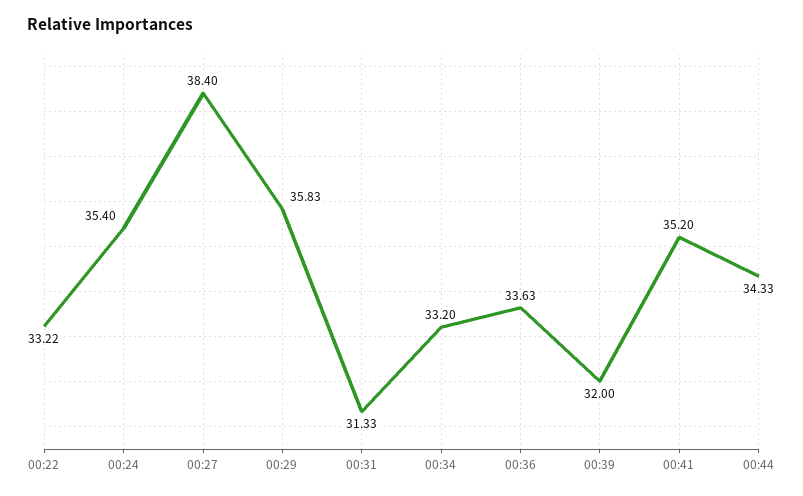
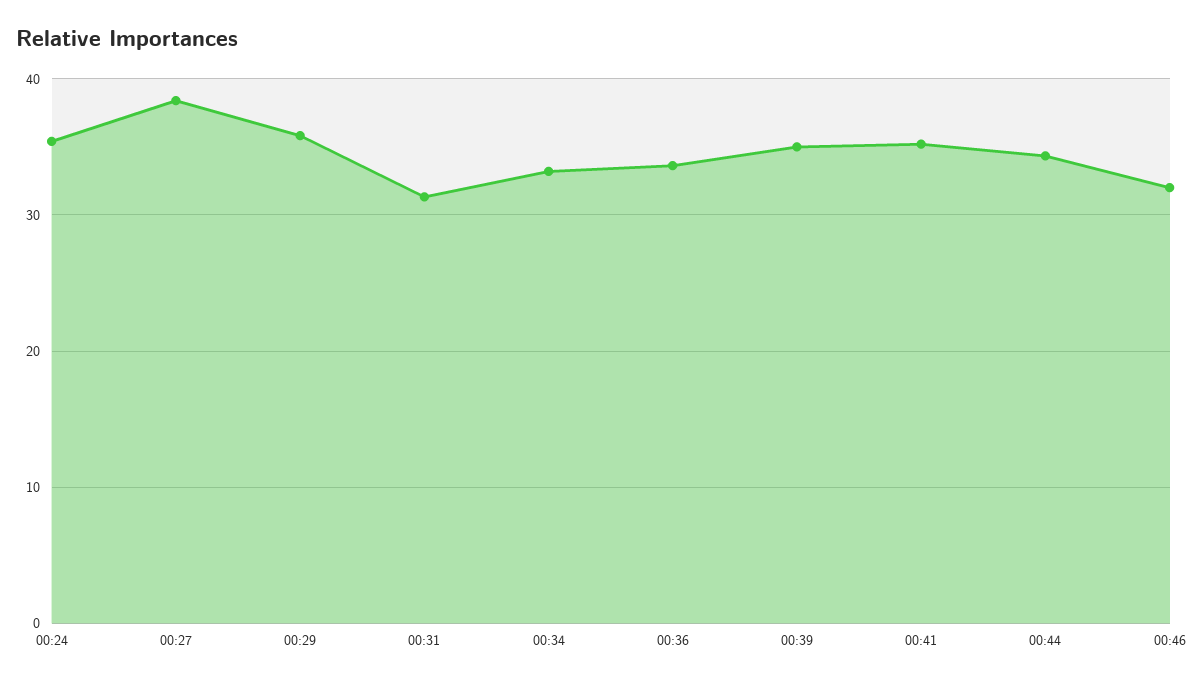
00:22: 33.22 -> none
00:39: 32 -> 35
00:46: none -> 32

